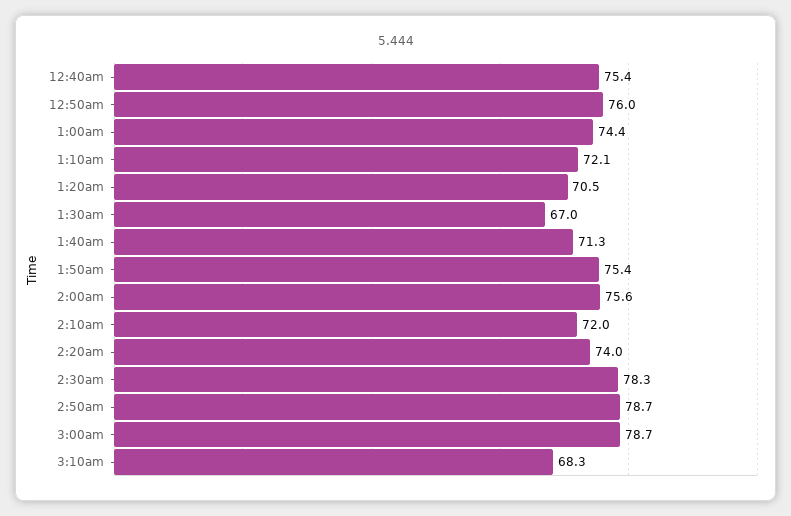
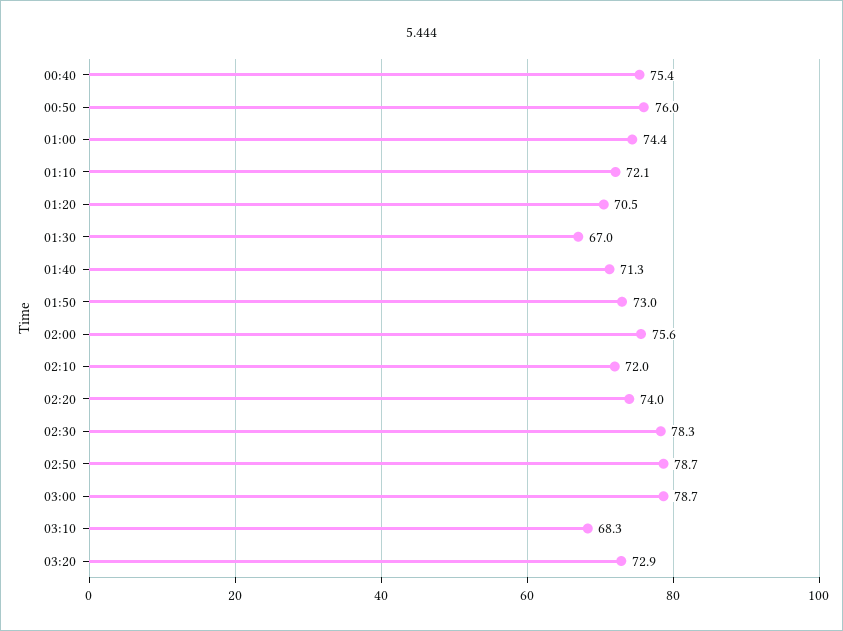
1:50am: 75.4 -> 73
03:20: none -> 72.9

